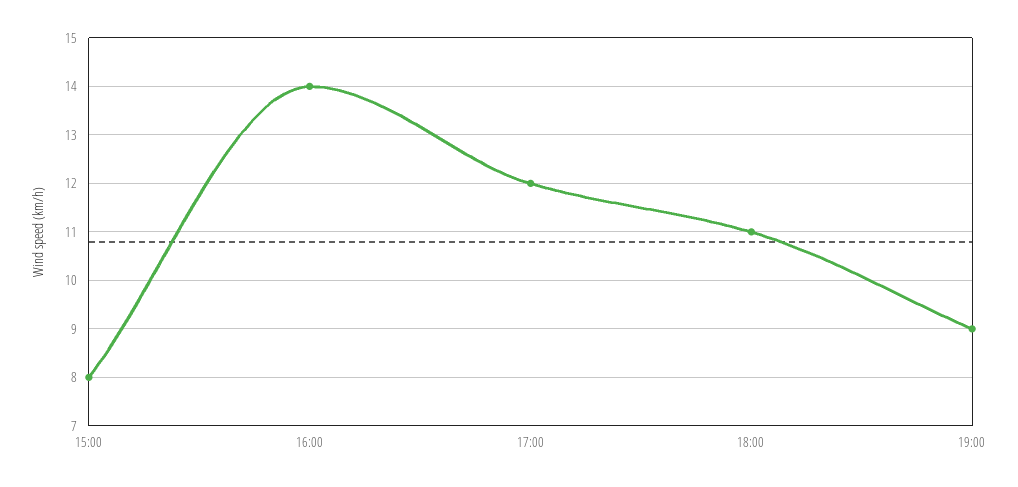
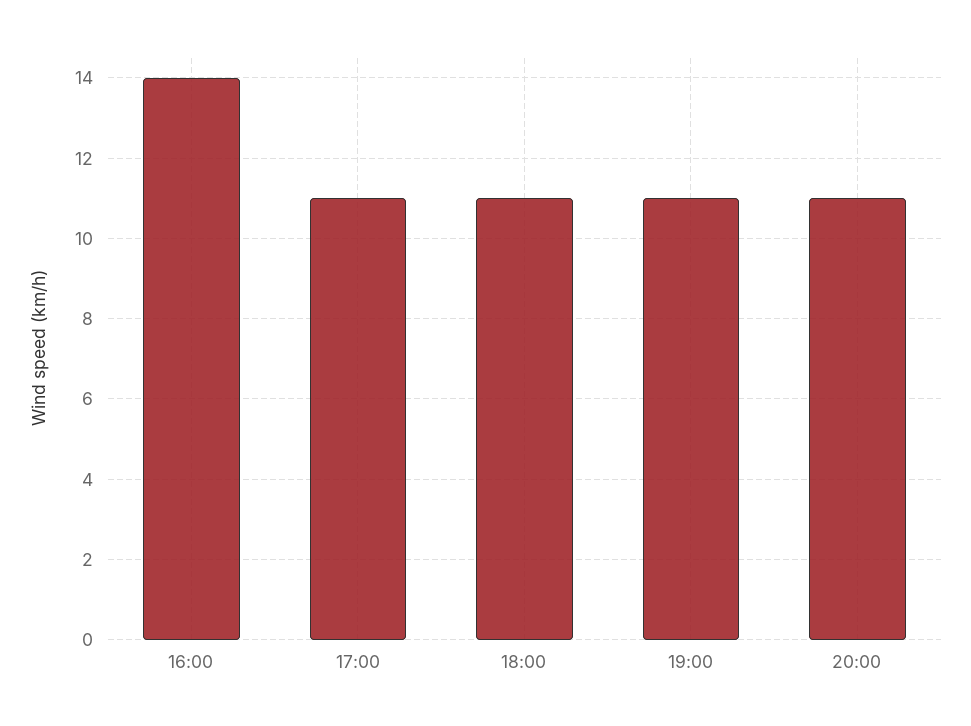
15:00: 8 -> none
17:00: 12 -> 11
19:00: 9 -> 11
20:00: none -> 11

